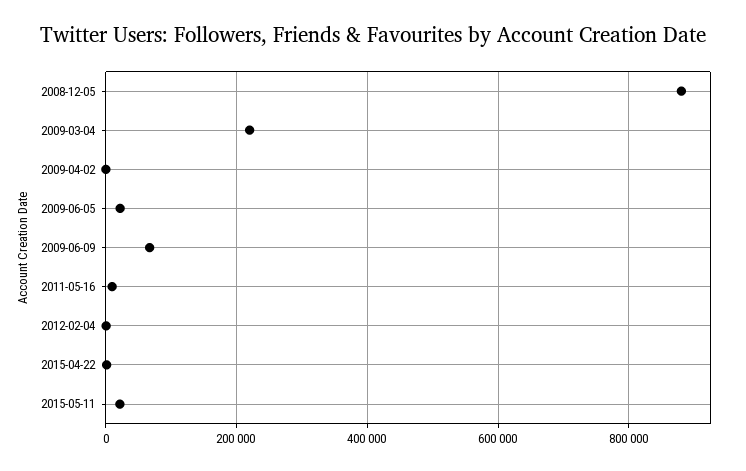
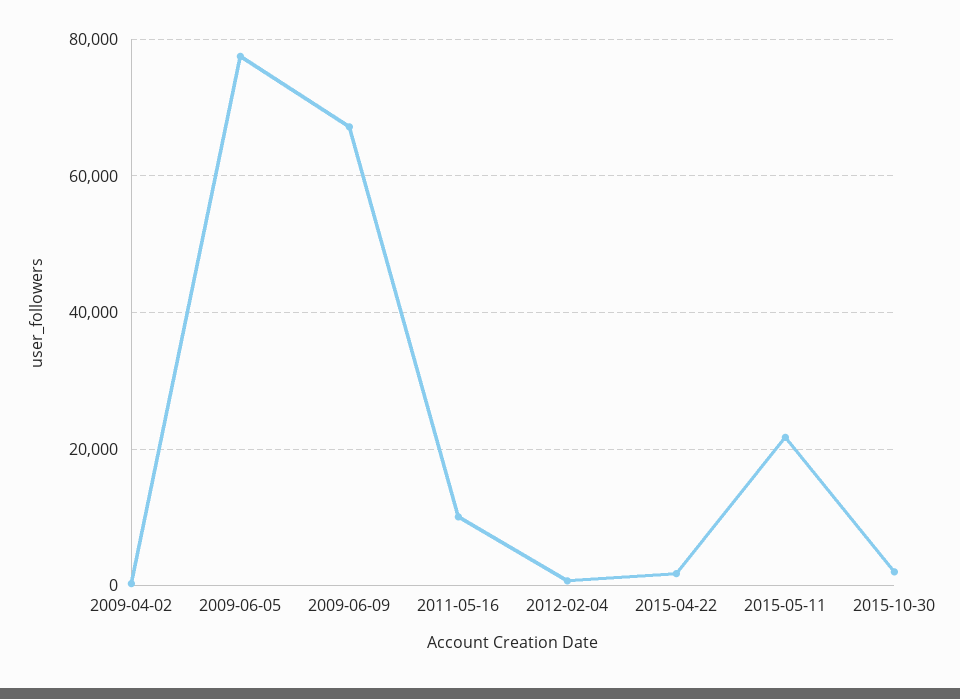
2008-12-05: 880000 -> none
2009-03-04: 220000 -> none
2009-06-05: 20000 -> 78000
2015-10-30: none -> 2000

